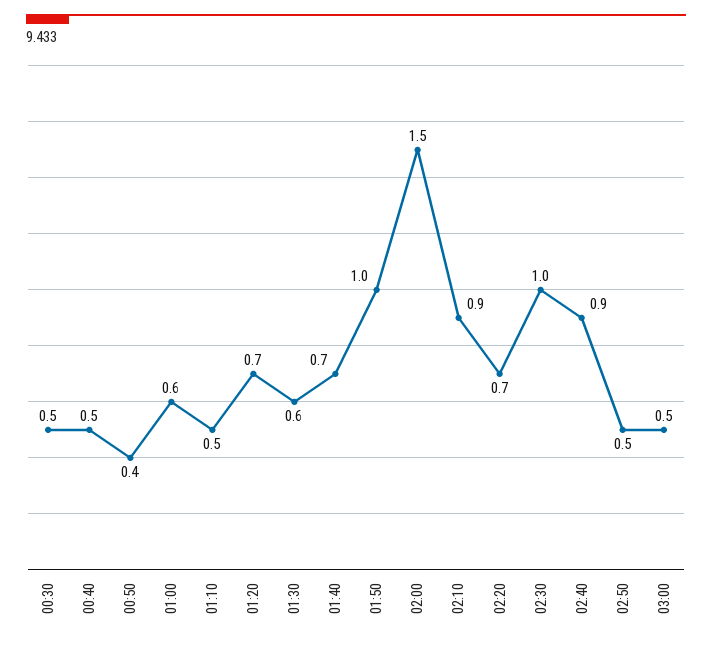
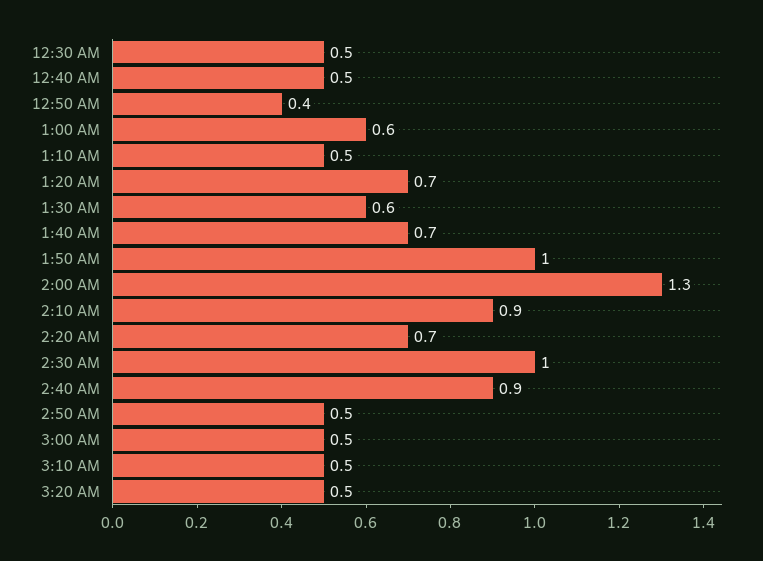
02:00: 1.5 -> 1.3
3:10 AM: none -> 0.5
3:20 AM: none -> 0.5

